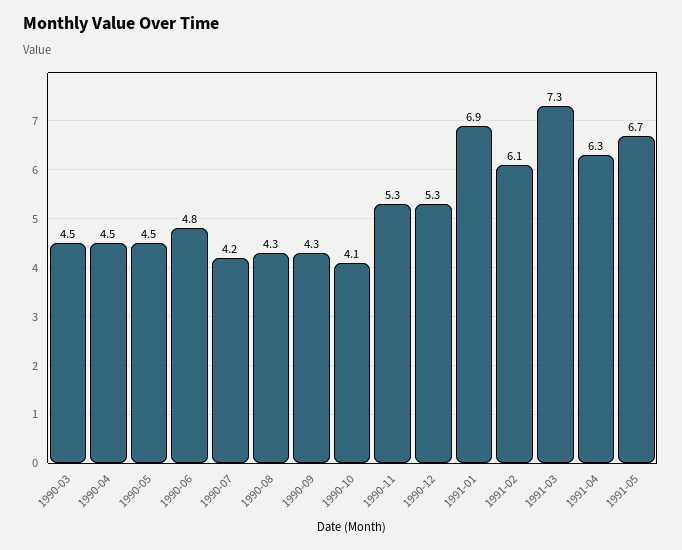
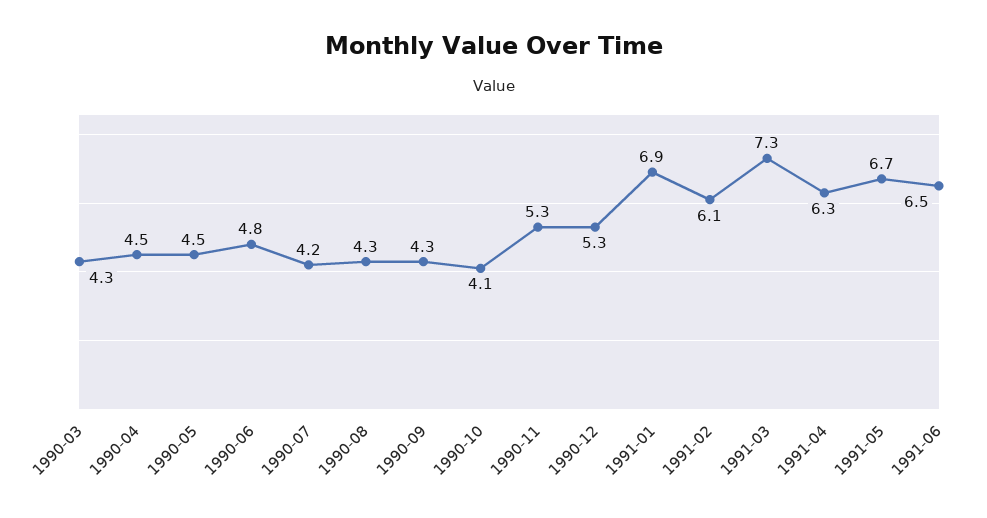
1990-03: 4.5 -> 4.3
1991-06: none -> 6.5

